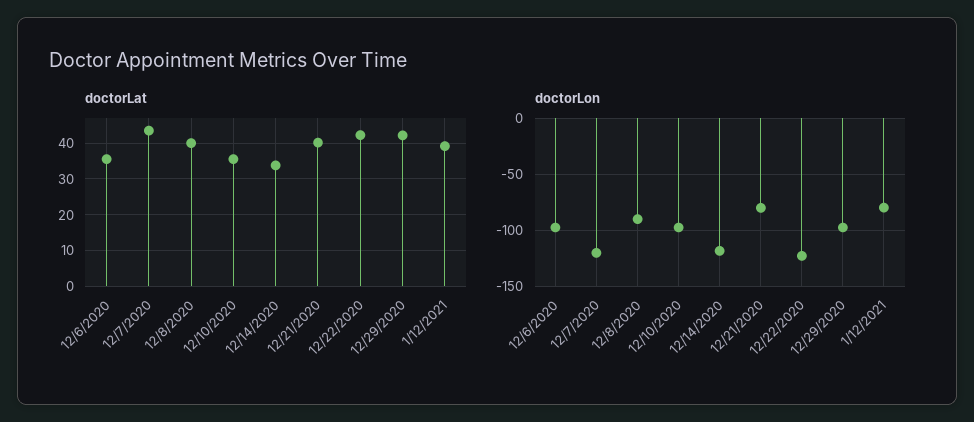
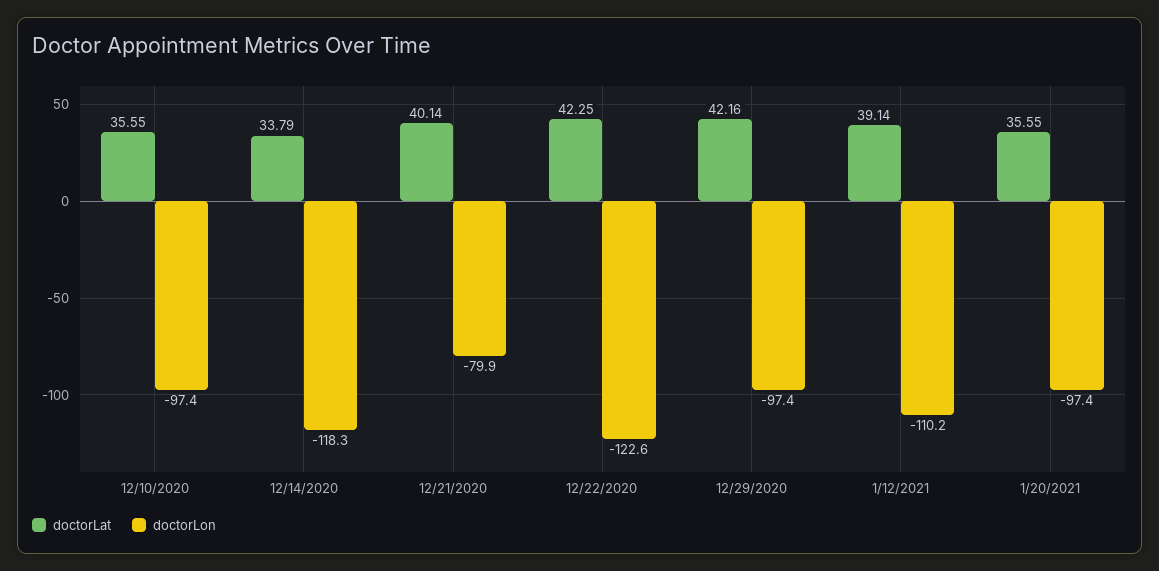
doctorLat, 12/6/2020: 36 -> none
doctorLat, 12/7/2020: 44 -> none
doctorLat, 12/8/2020: 40 -> none
doctorLon, 12/6/2020: -100 -> none
doctorLon, 12/7/2020: -120 -> none
doctorLon, 12/8/2020: -90 -> none
doctorLon, 1/12/2021: -80 -> -110.2
doctorLat, 1/20/2021: none -> 35.55
doctorLon, 1/20/2021: none -> -97.4

